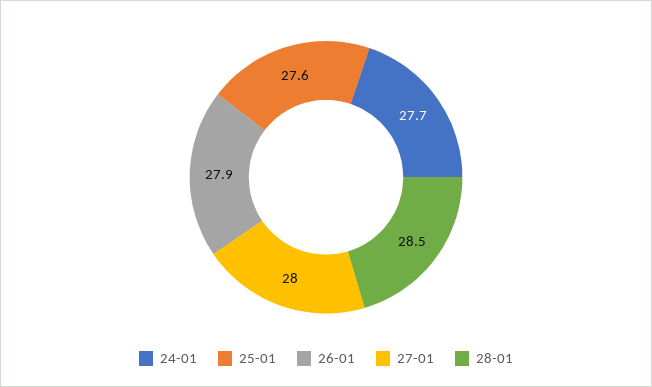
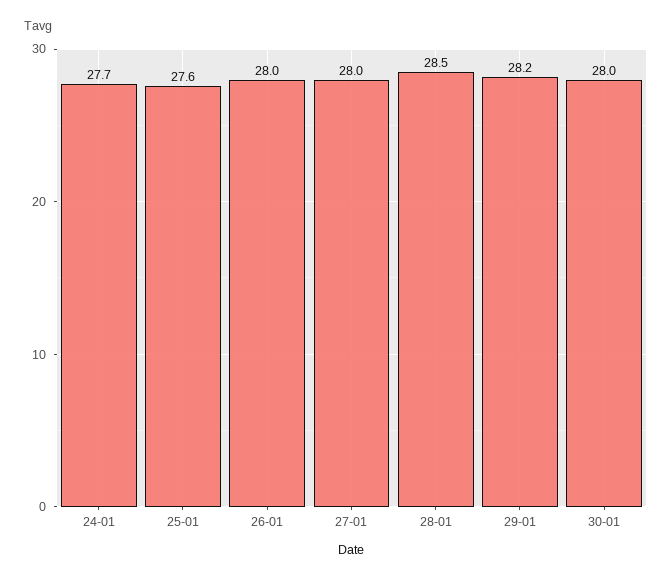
26-01: 27.9 -> 28
29-01: none -> 28.2
30-01: none -> 28

